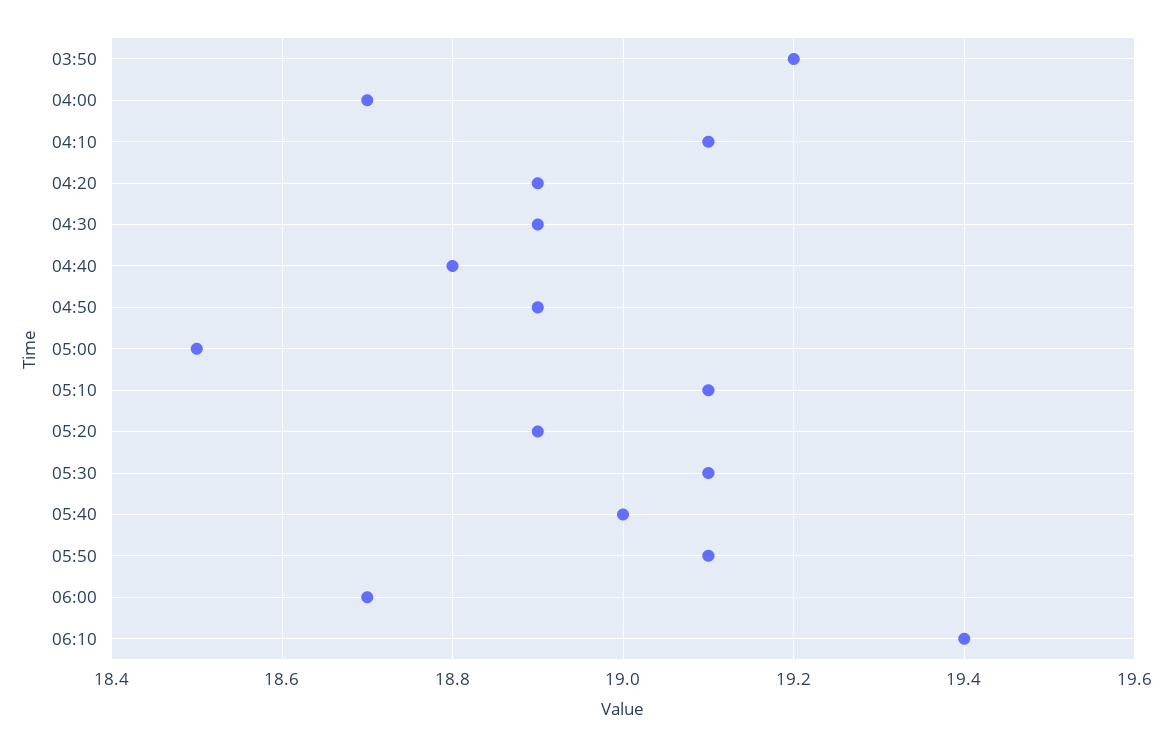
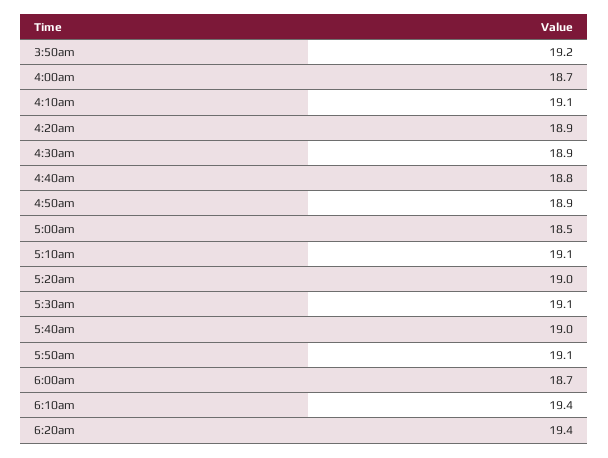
05:20: 18.9 -> 19
6:20am: none -> 19.4

